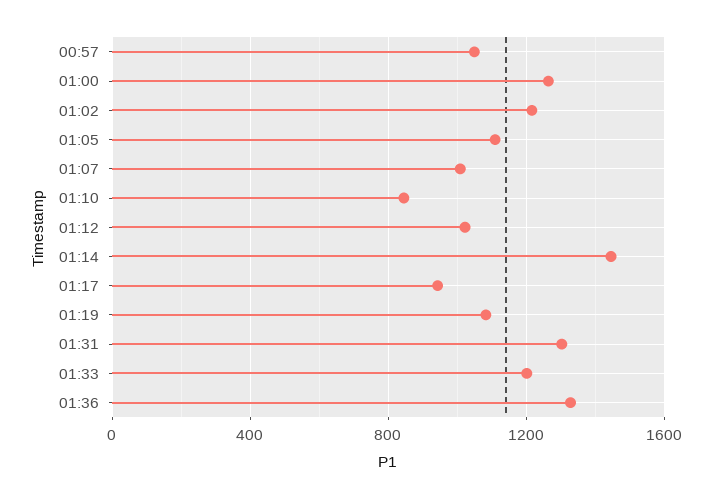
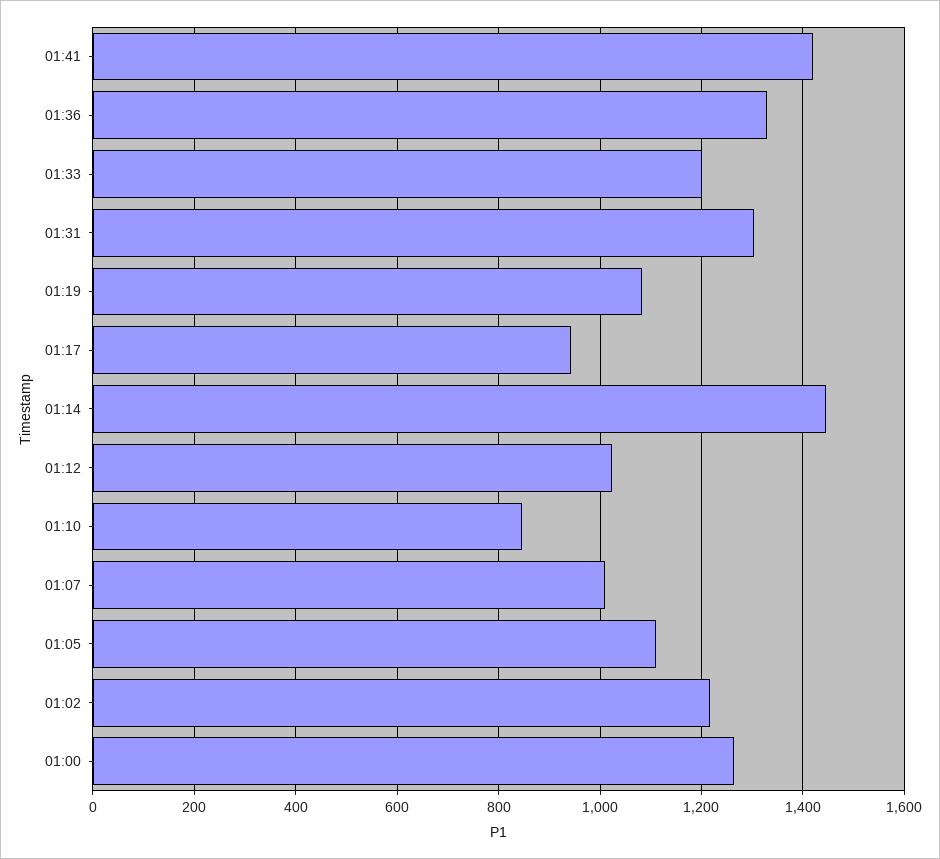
00:57: 1050 -> none
01:41: none -> 1420

